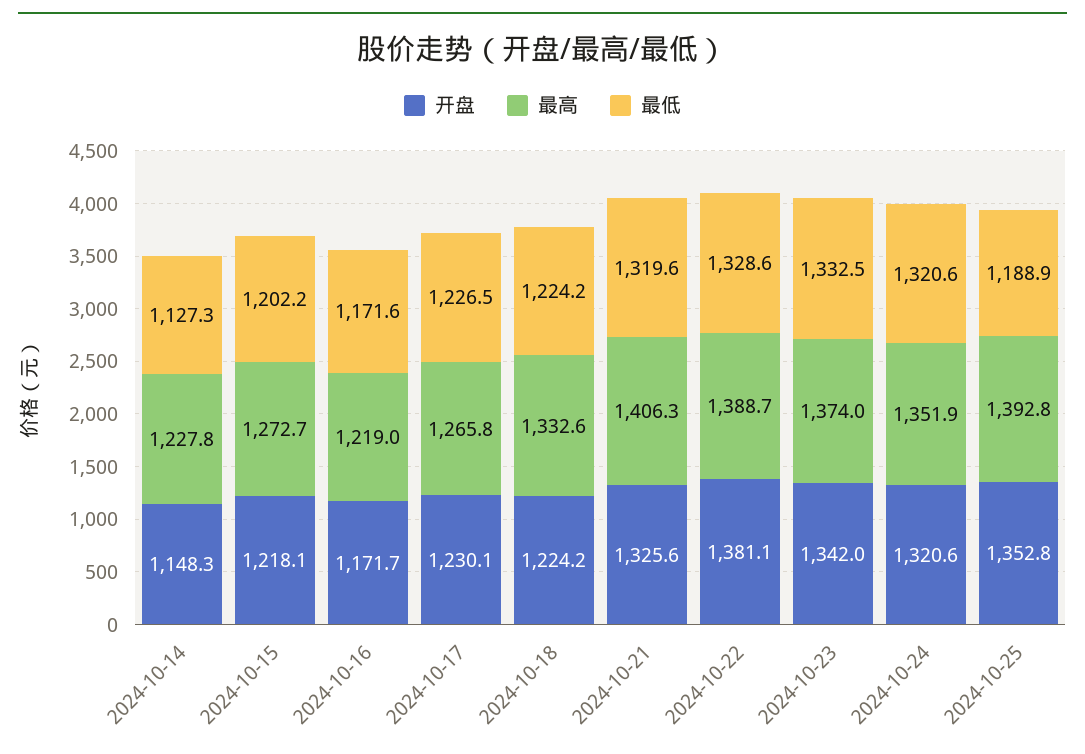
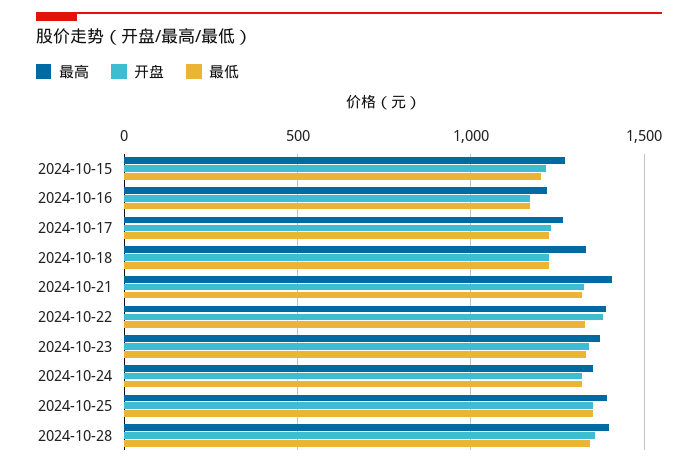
开盘, 2024-10-14: 1148.3 -> none
最高, 2024-10-14: 1227.8 -> none
最低, 2024-10-14: 1127.3 -> none
最低, 2024-10-25: 1188.9 -> 1350
最高, 2024-10-28: none -> 1400
开盘, 2024-10-28: none -> 1350
最低, 2024-10-28: none -> 1350

